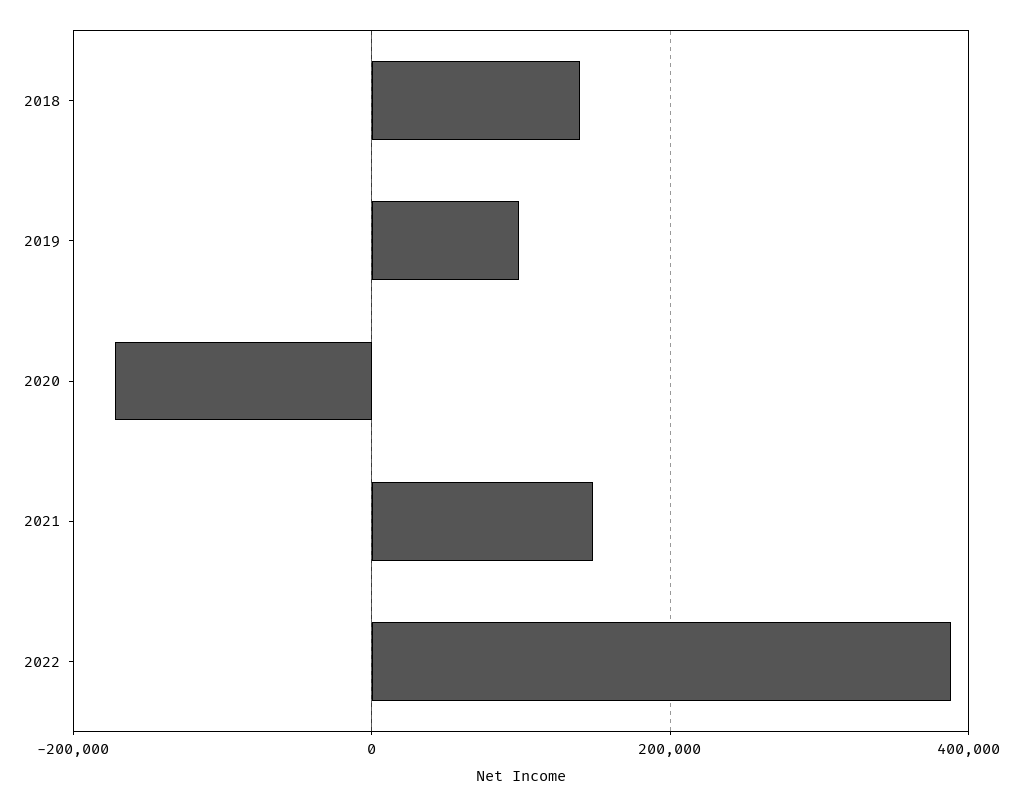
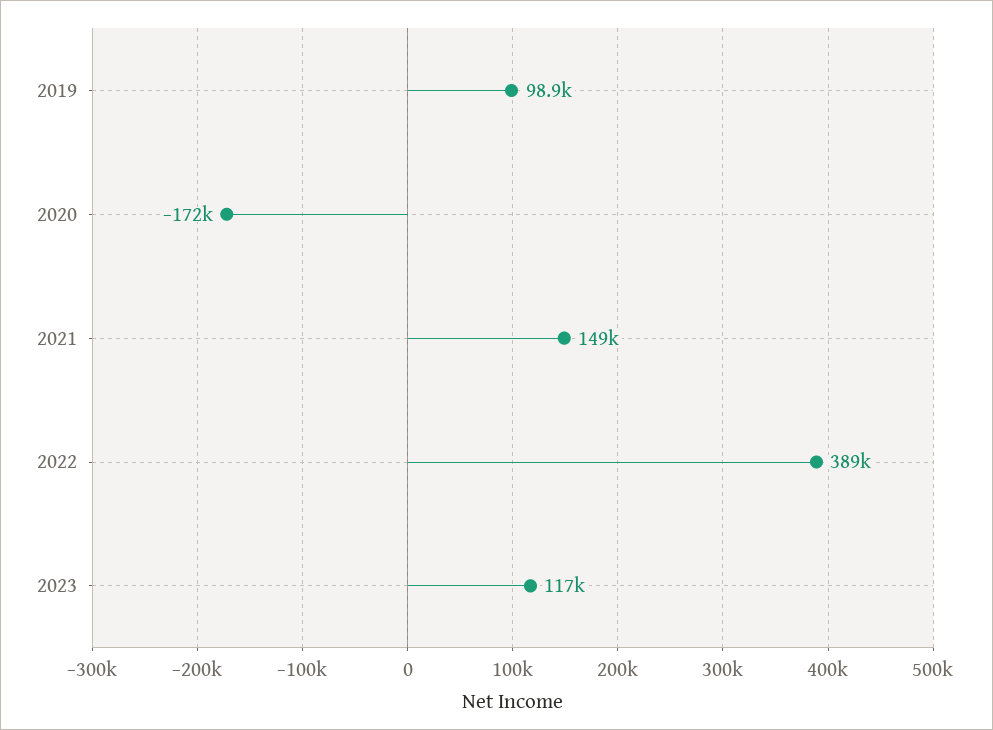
2018: 140000 -> none
2023: none -> 117000

